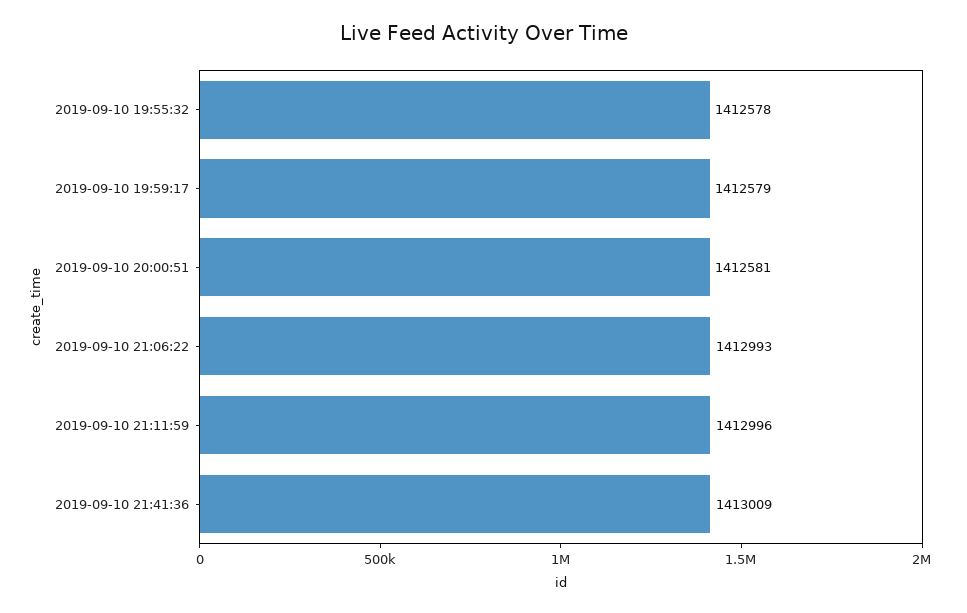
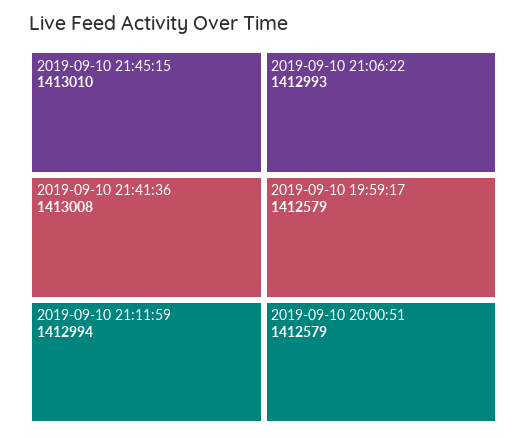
2019-09-10 19:55:32: 1412578 -> none
2019-09-10 20:00:51: 1412581 -> 1412579
2019-09-10 21:11:59: 1412996 -> 1412994
2019-09-10 21:41:36: 1413009 -> 1413008
2019-09-10 21:45:15: none -> 1413010

